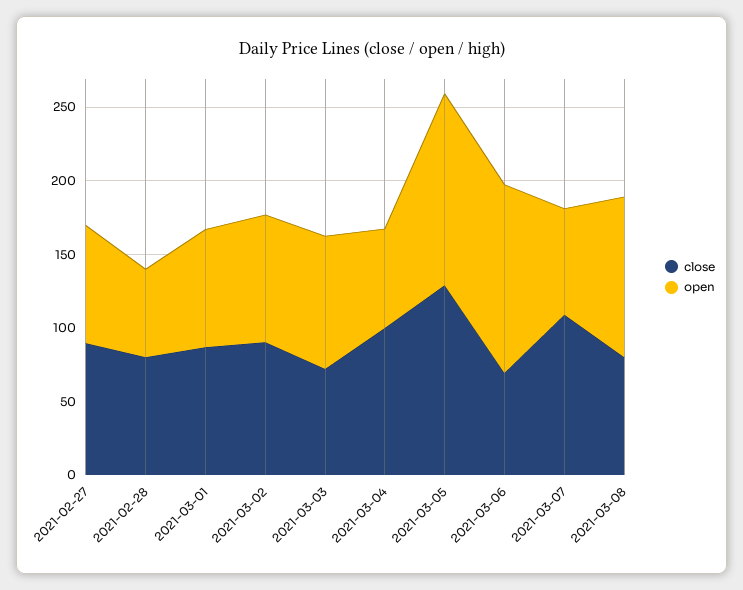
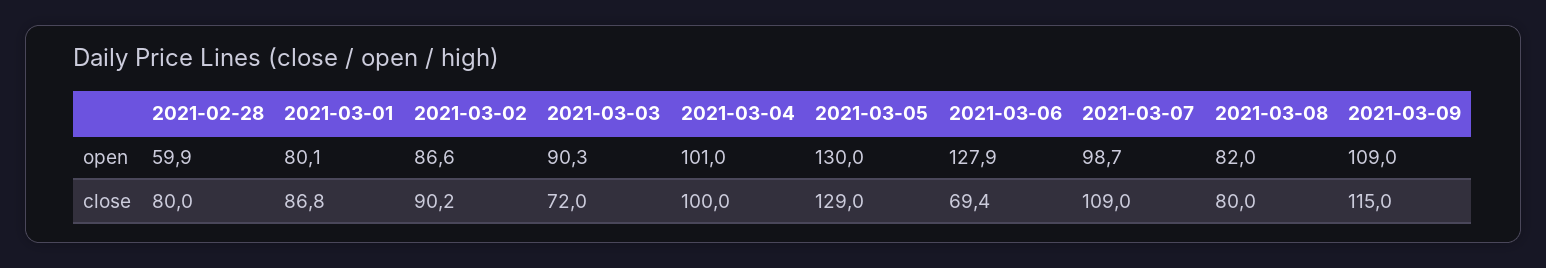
close, 2021-02-27: 90 -> none
open, 2021-02-27: 80 -> none
open, 2021-03-04: 70 -> 101
open, 2021-03-07: 70 -> 98.7
open, 2021-03-08: 110 -> 82
open, 2021-03-09: none -> 109
close, 2021-03-09: none -> 115

